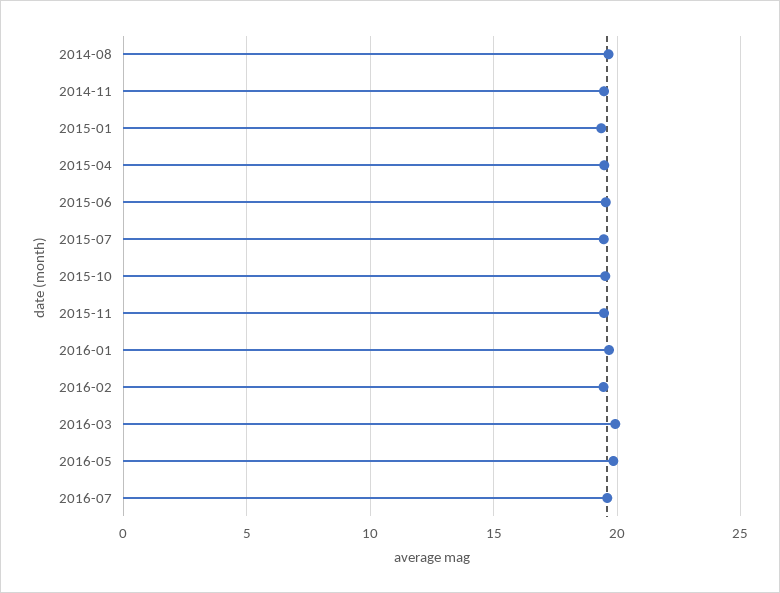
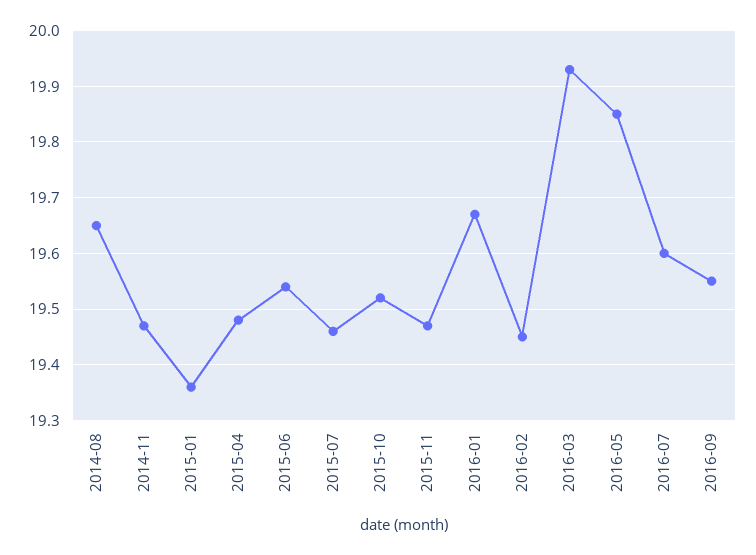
2016-09: none -> 19.55

